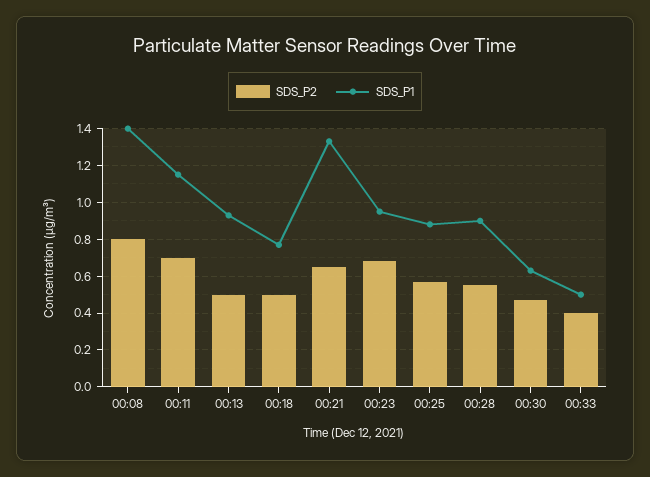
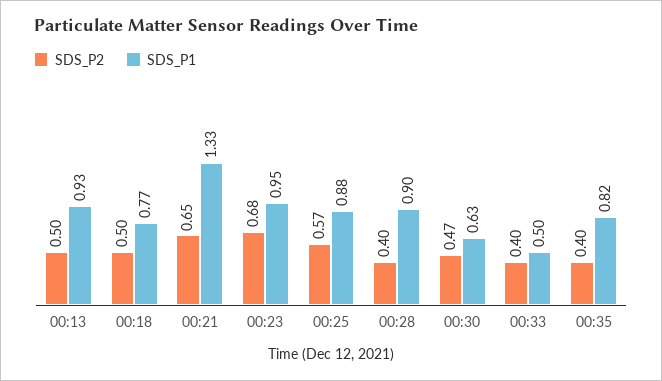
SDS_P2, 00:08: 0.8 -> none
SDS_P1, 00:08: 1.4 -> none
SDS_P2, 00:11: 0.7 -> none
SDS_P1, 00:11: 1.15 -> none
SDS_P2, 00:28: 0.55 -> 0.4
SDS_P2, 00:35: none -> 0.4
SDS_P1, 00:35: none -> 0.82

